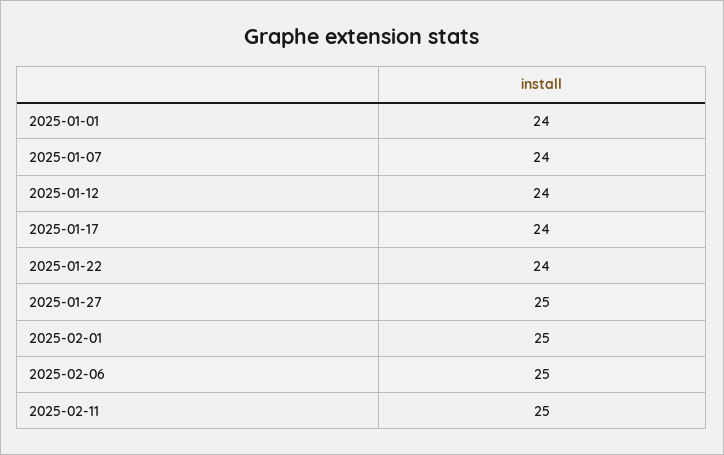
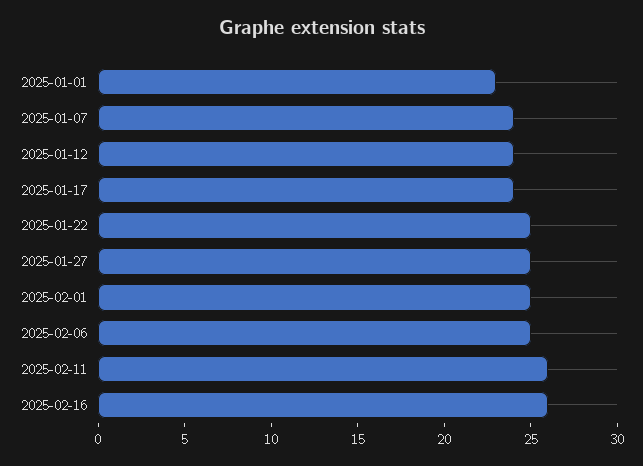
2025-01-01: 24 -> 23
2025-01-22: 24 -> 25
2025-02-11: 25 -> 26
2025-02-16: none -> 26

